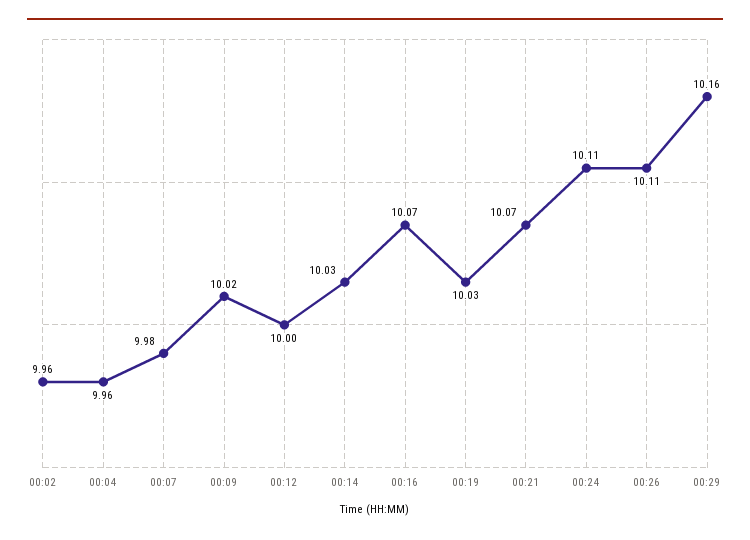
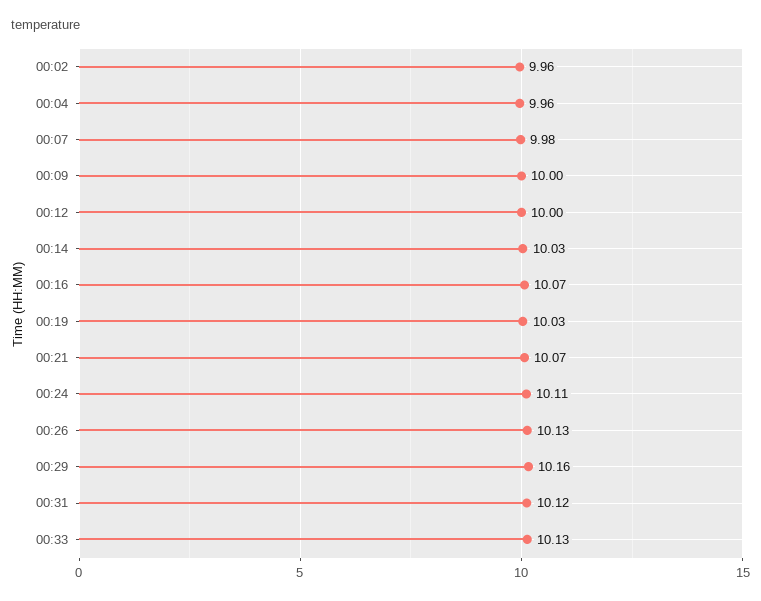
00:09: 10.02 -> 10
00:26: 10.11 -> 10.13
00:31: none -> 10.12
00:33: none -> 10.13

